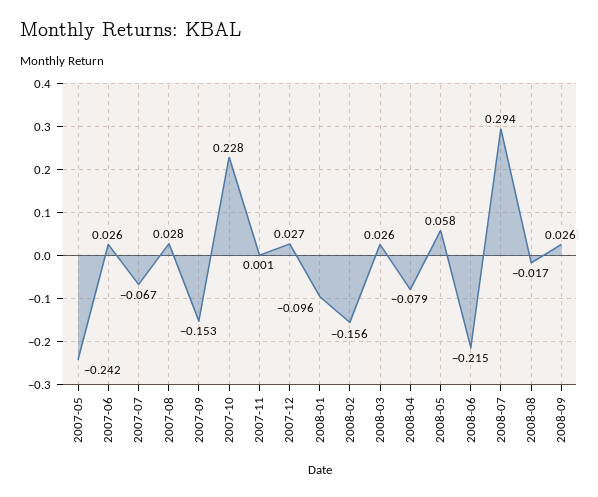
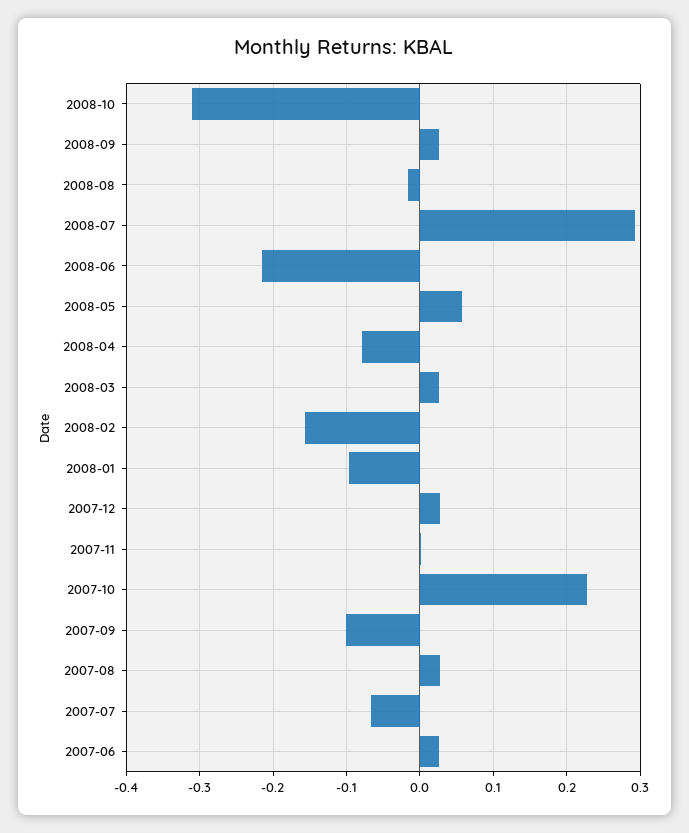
2007-05: -0.242 -> none
2007-09: -0.153 -> -0.1
2008-10: none -> -0.31

